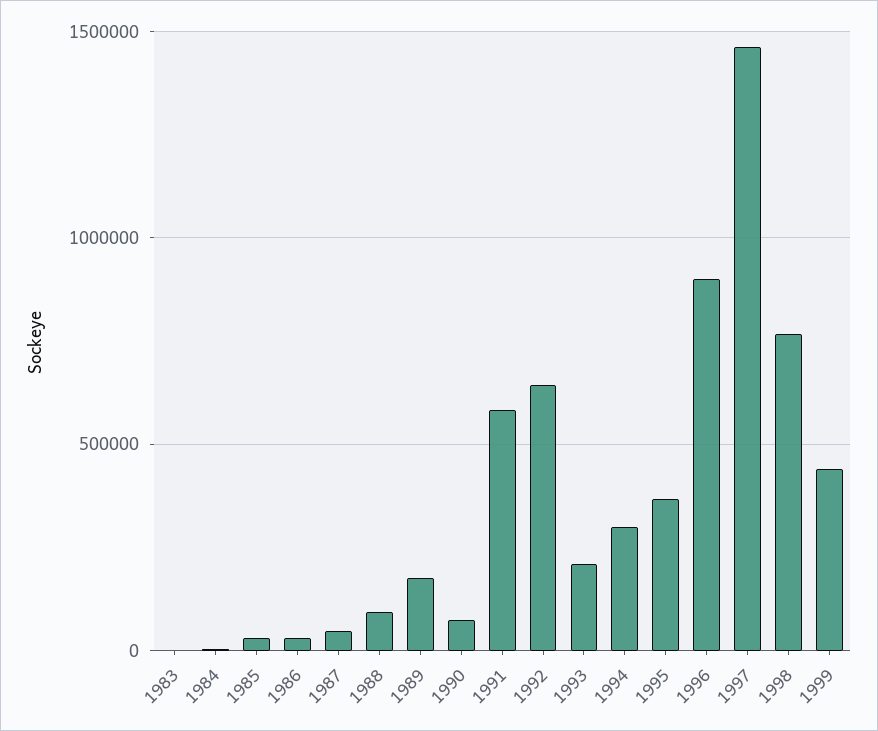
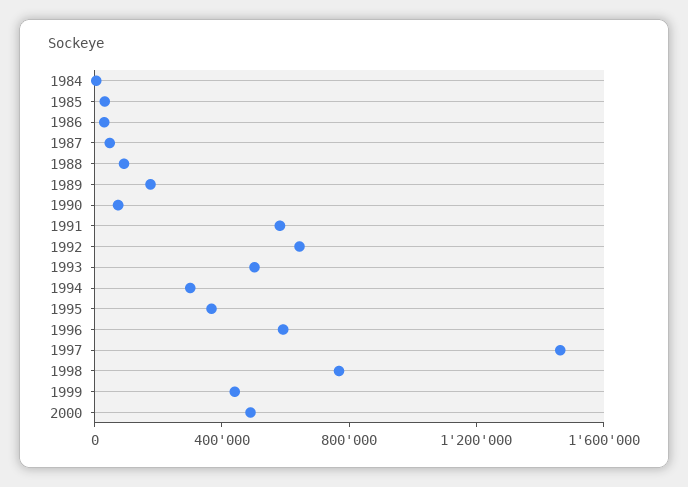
1983: 0 -> none
1993: 200000 -> 500000
1996: 900000 -> 600000
2000: none -> 500000

